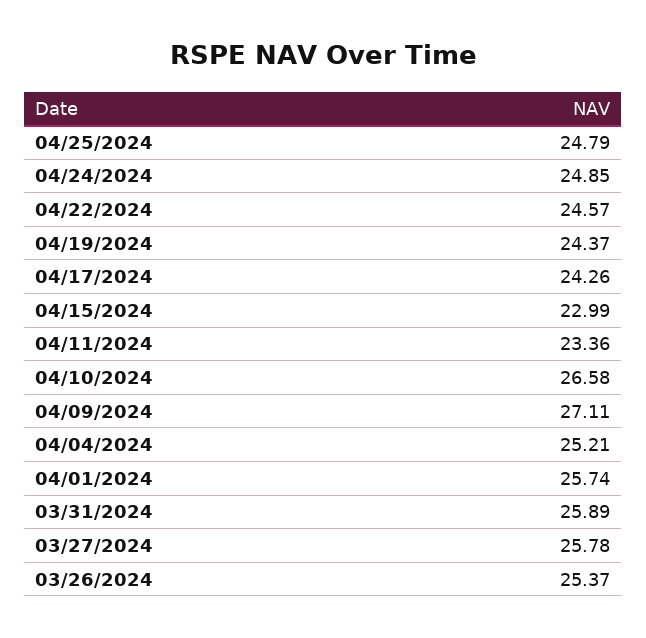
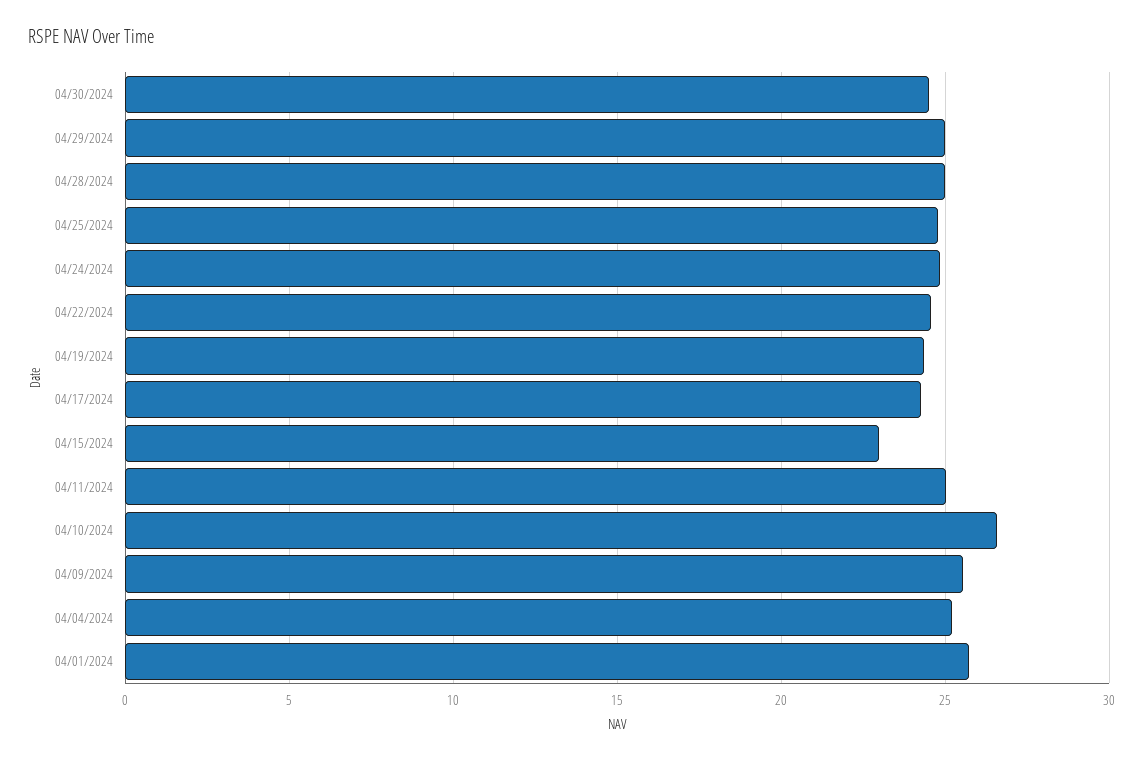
04/11/2024: 23.36 -> 25
04/09/2024: 27.11 -> 25.5
03/31/2024: 25.89 -> none
03/27/2024: 25.78 -> none
03/26/2024: 25.37 -> none
04/30/2024: none -> 24.5
04/29/2024: none -> 25
04/28/2024: none -> 25

